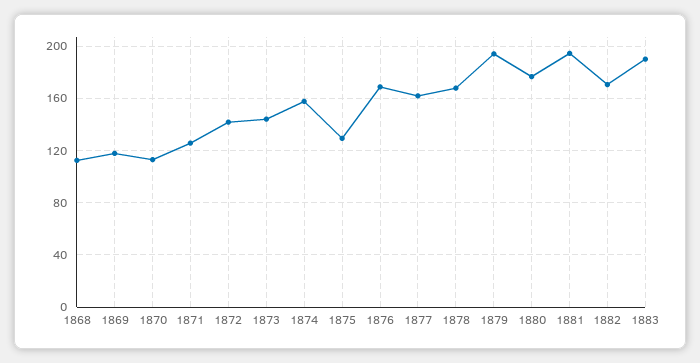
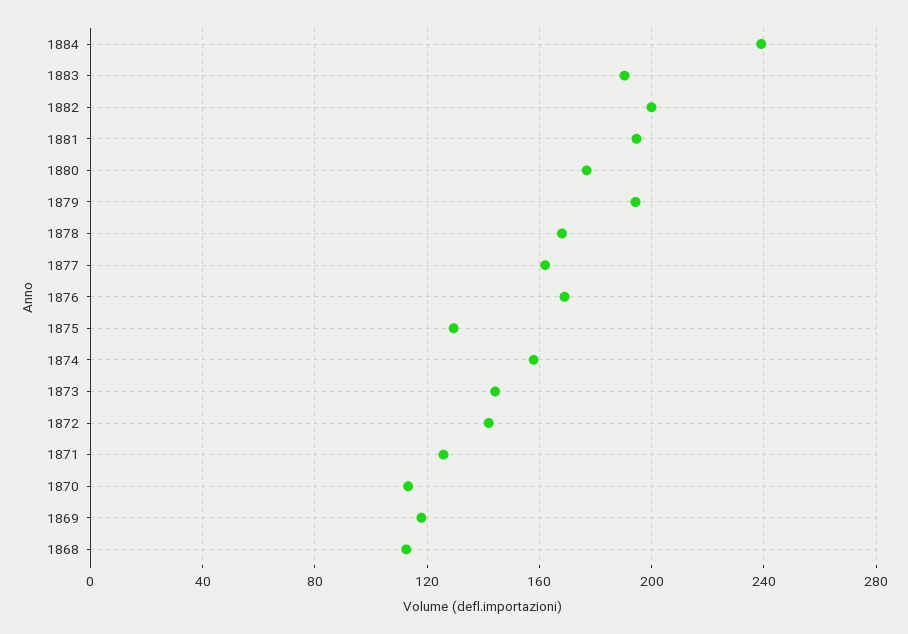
1882: 170 -> 200
1884: none -> 240

